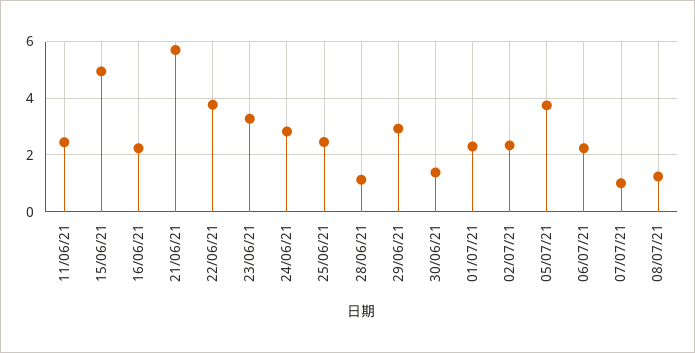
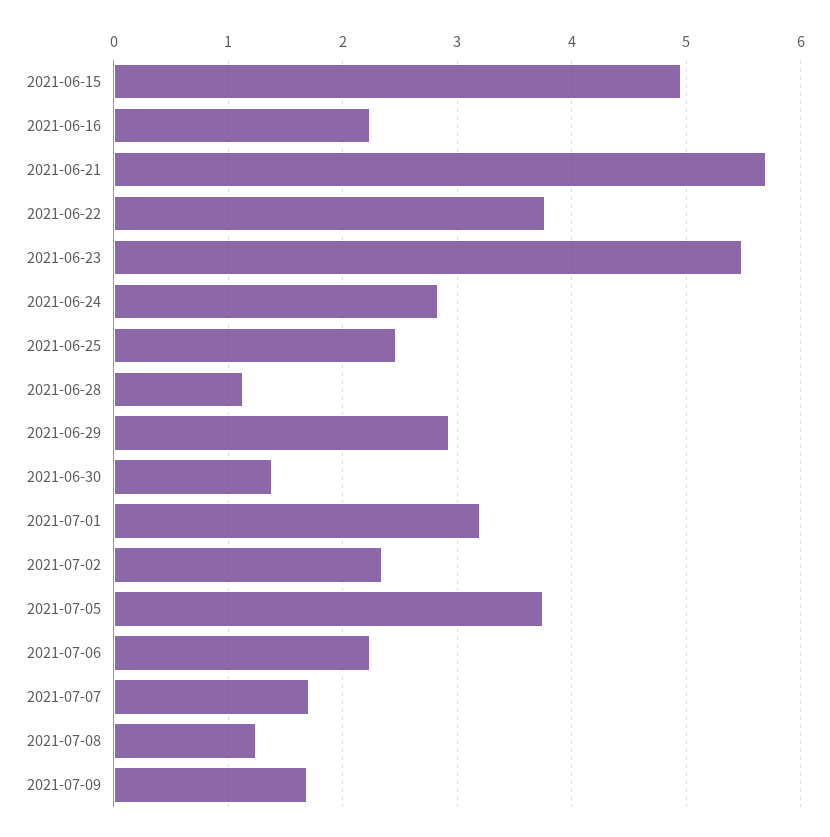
11/06/21: 2.5 -> none
23/06/21: 3.25 -> 5.5
01/07/21: 2.25 -> 3.2
07/07/21: 1 -> 1.7
2021-07-09: none -> 1.7

